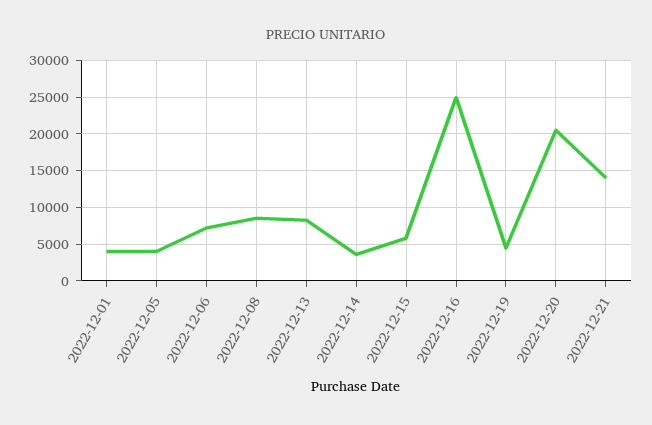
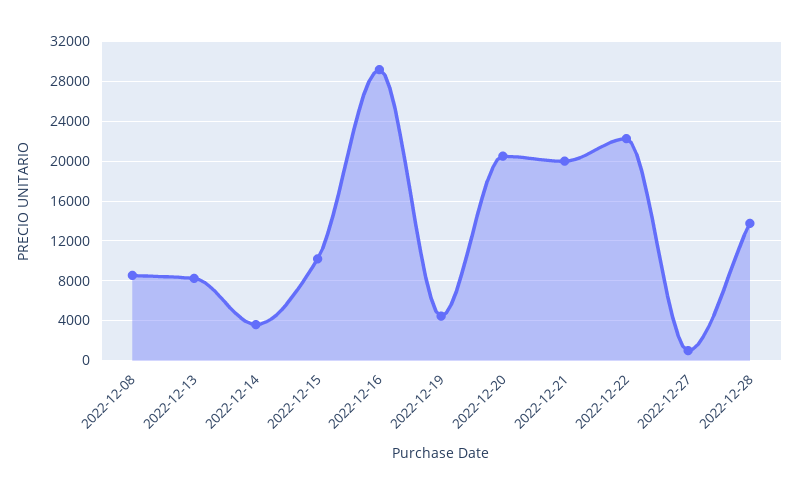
2022-12-01: 4000 -> none
2022-12-05: 4000 -> none
2022-12-06: 7000 -> none
2022-12-15: 6000 -> 10000
2022-12-16: 25000 -> 29000
2022-12-21: 14000 -> 20000
2022-12-22: none -> 22000
2022-12-27: none -> 1000
2022-12-28: none -> 14000

